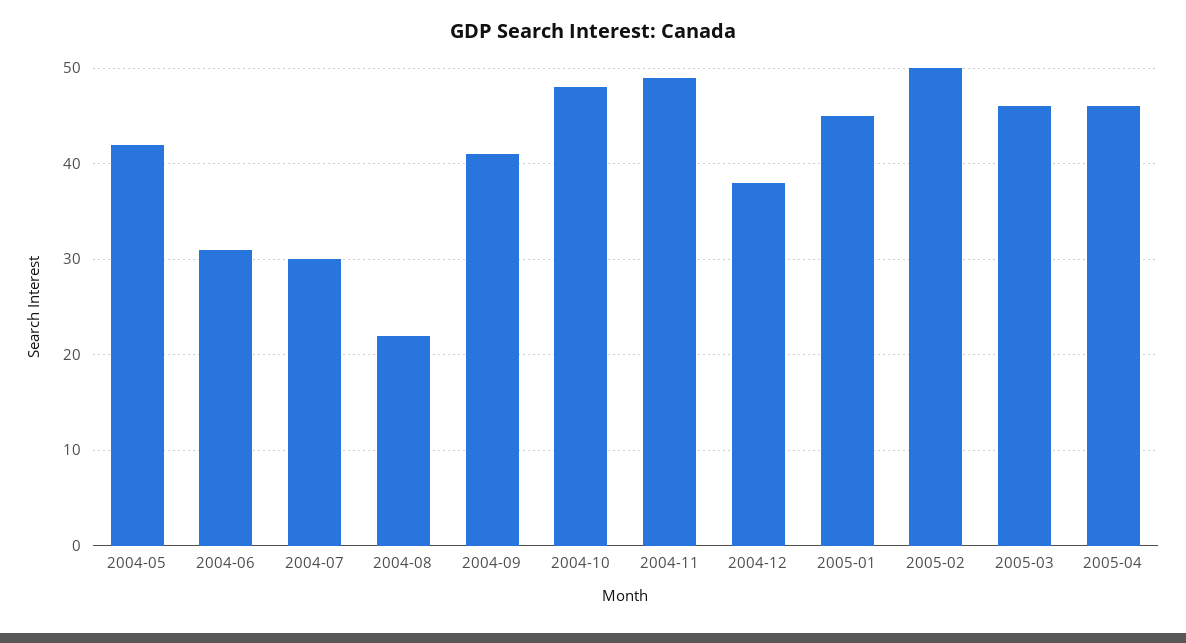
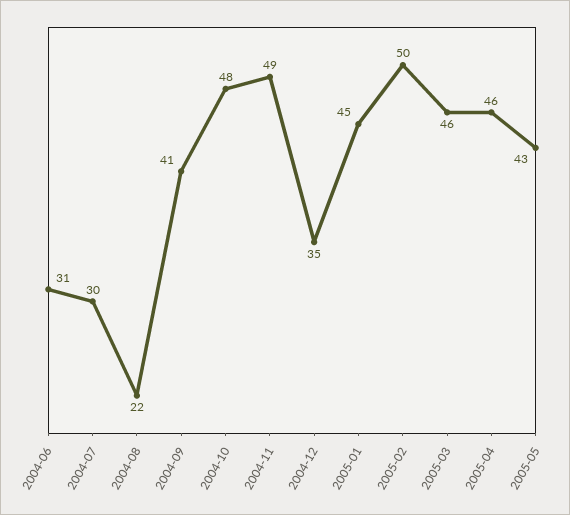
2004-05: 42 -> none
2004-12: 38 -> 35
2005-05: none -> 43

